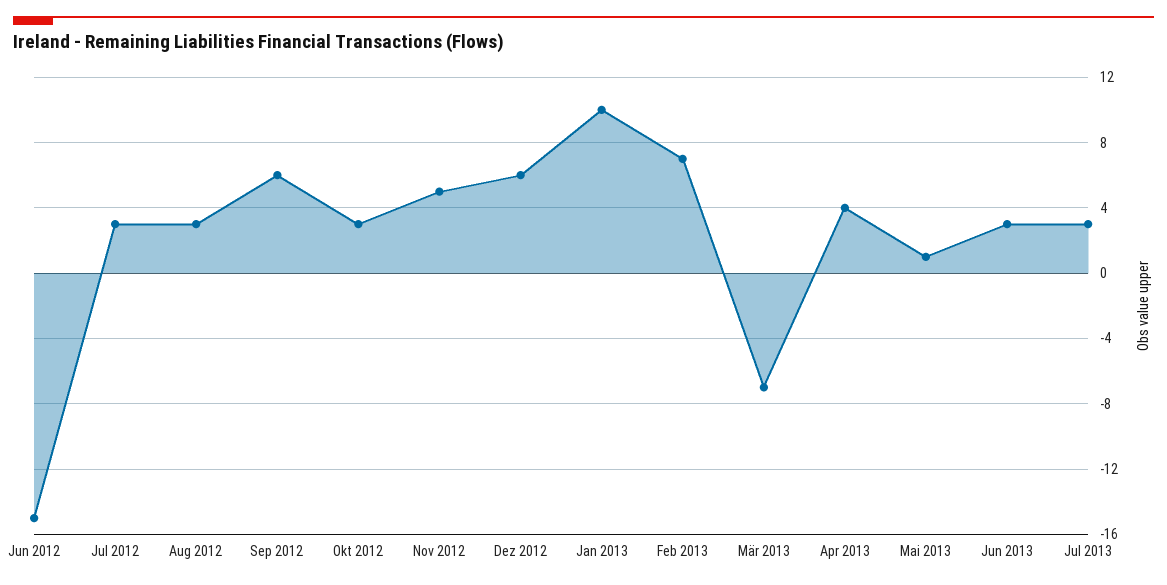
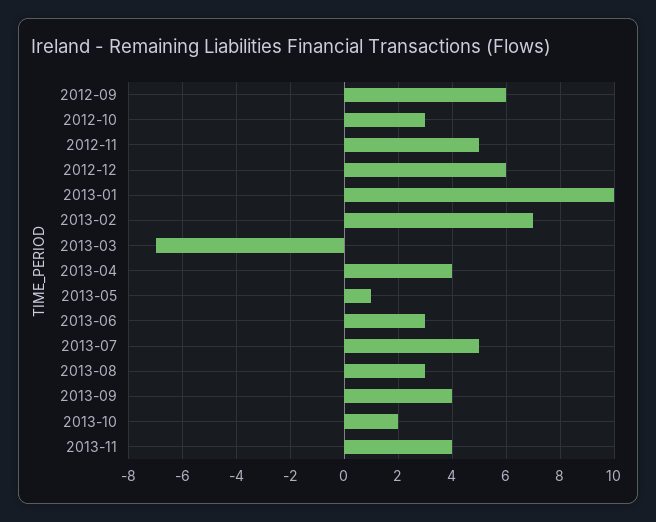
Jun 2012: -15 -> none
Jul 2012: 3 -> none
Aug 2012: 3 -> none
Jul 2013: 3 -> 5
2013-08: none -> 3
2013-09: none -> 4
2013-10: none -> 2
2013-11: none -> 4

